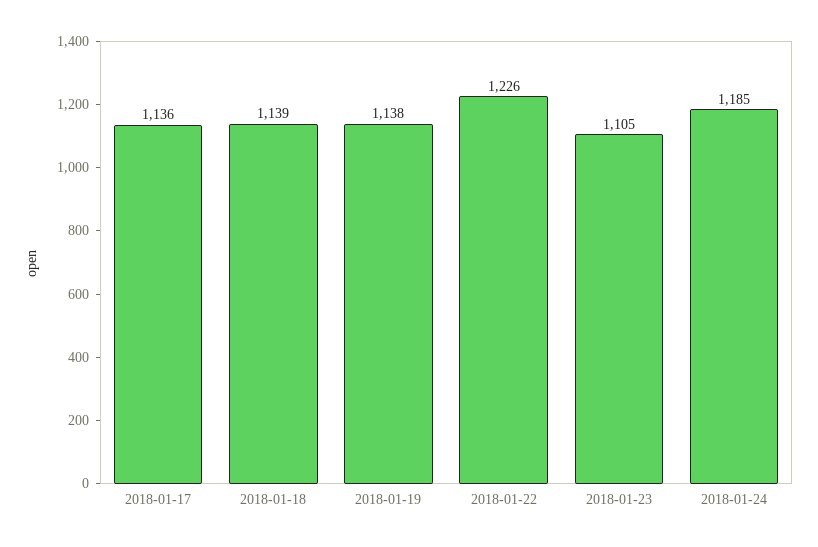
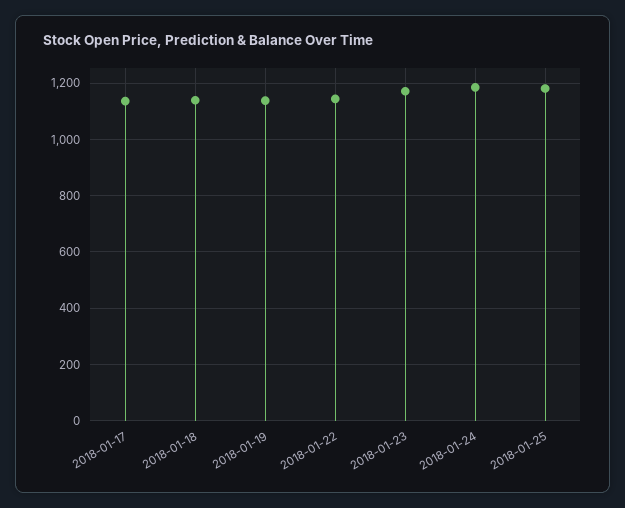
2018-01-22: 1226 -> 1150
2018-01-23: 1105 -> 1175
2018-01-25: none -> 1175

